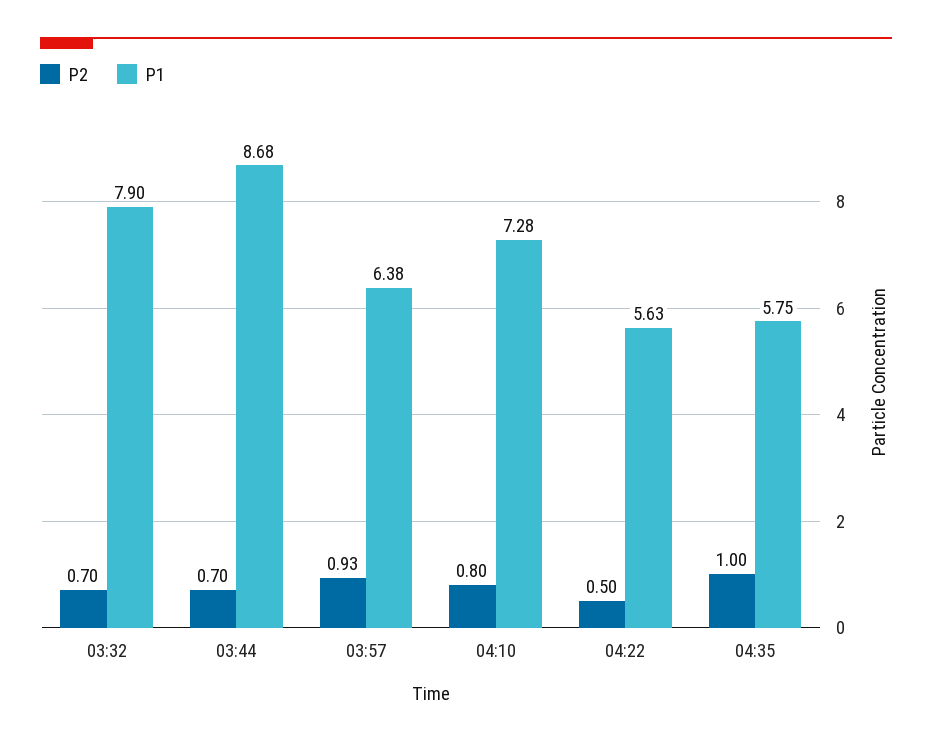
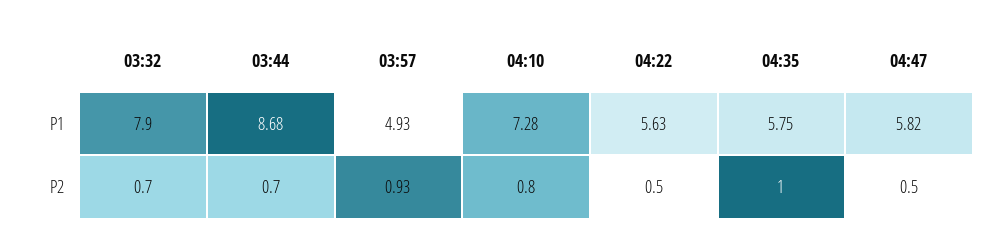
P1, 03:57: 6.38 -> 4.93
P1, 04:47: none -> 5.82
P2, 04:47: none -> 0.5

